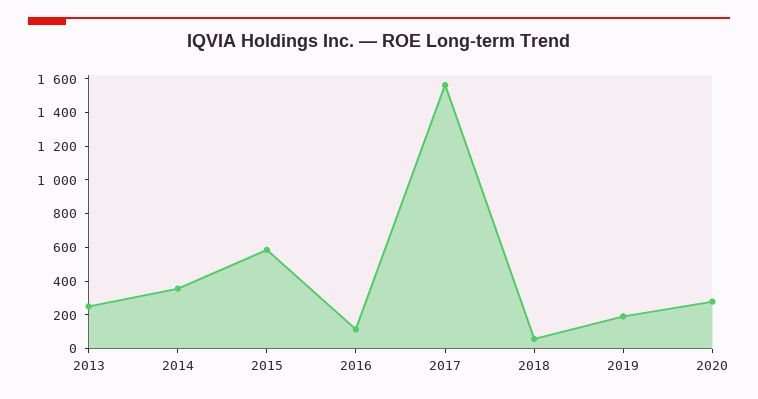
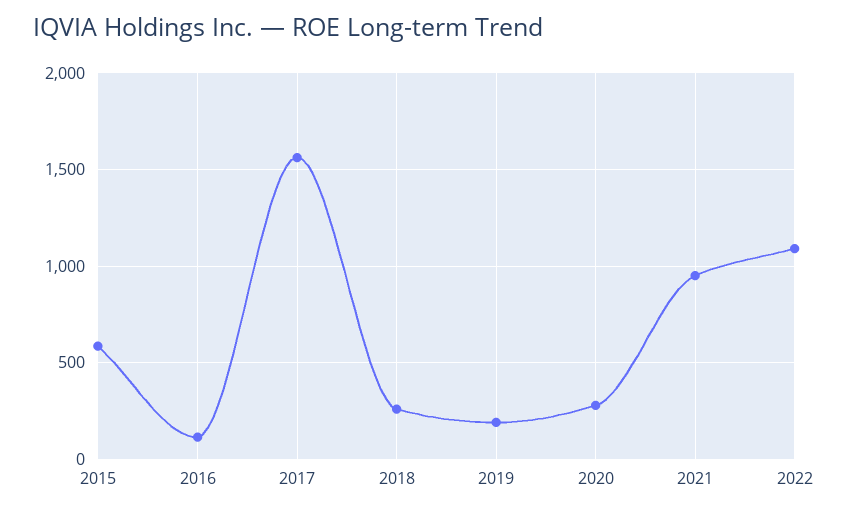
2013: 250 -> none
2014: 350 -> none
2018: 50 -> 250
2021: none -> 950
2022: none -> 1100

